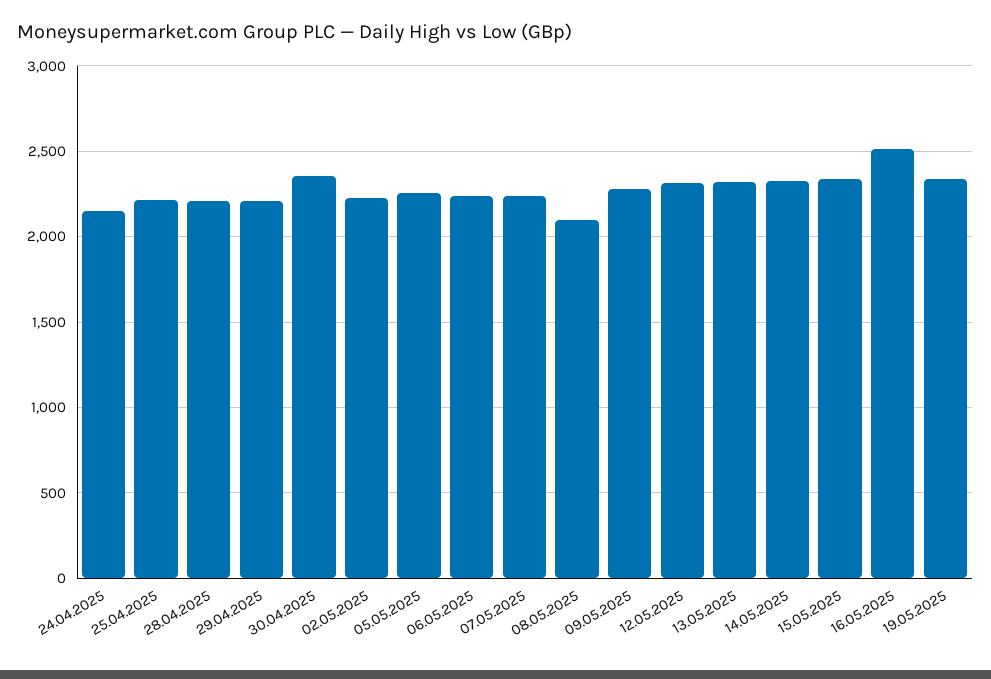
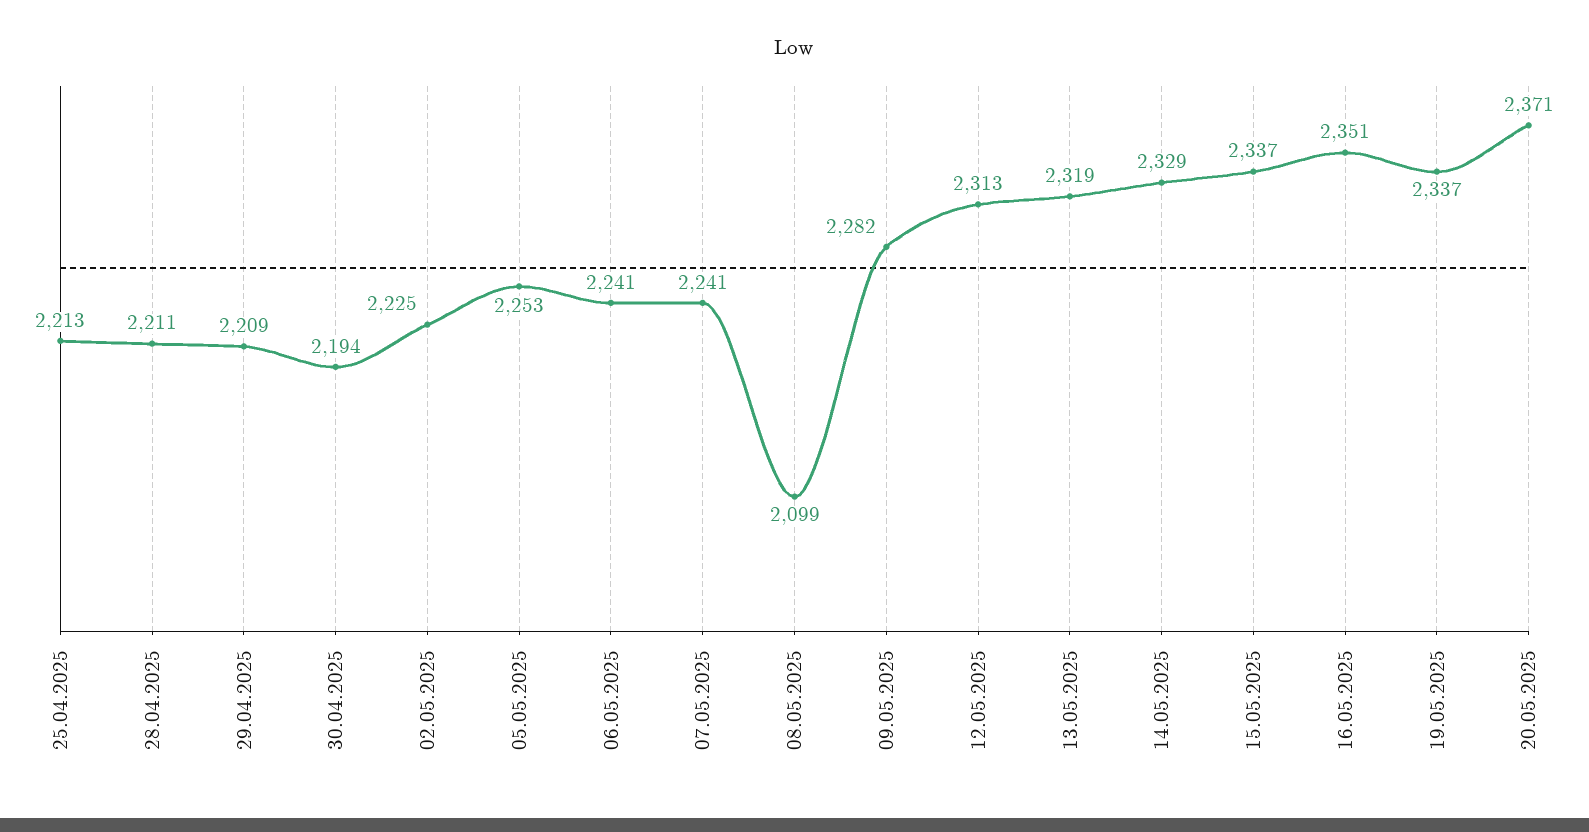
24.04.2025: 2150 -> none
30.04.2025: 2350 -> 2194
16.05.2025: 2500 -> 2351
20.05.2025: none -> 2371

